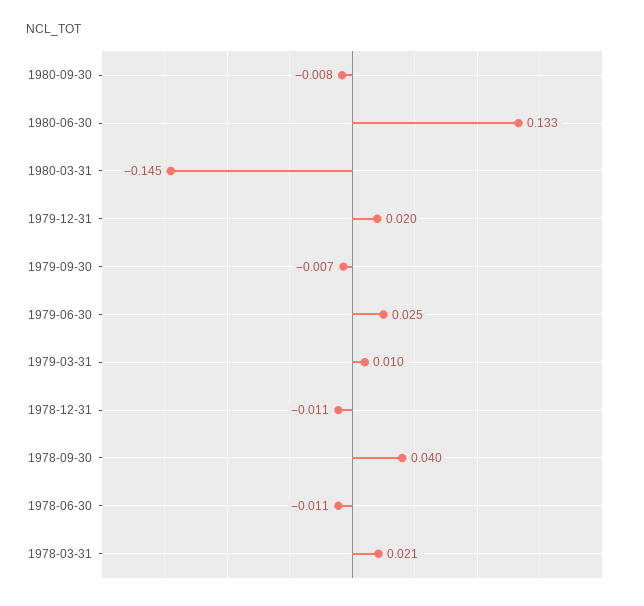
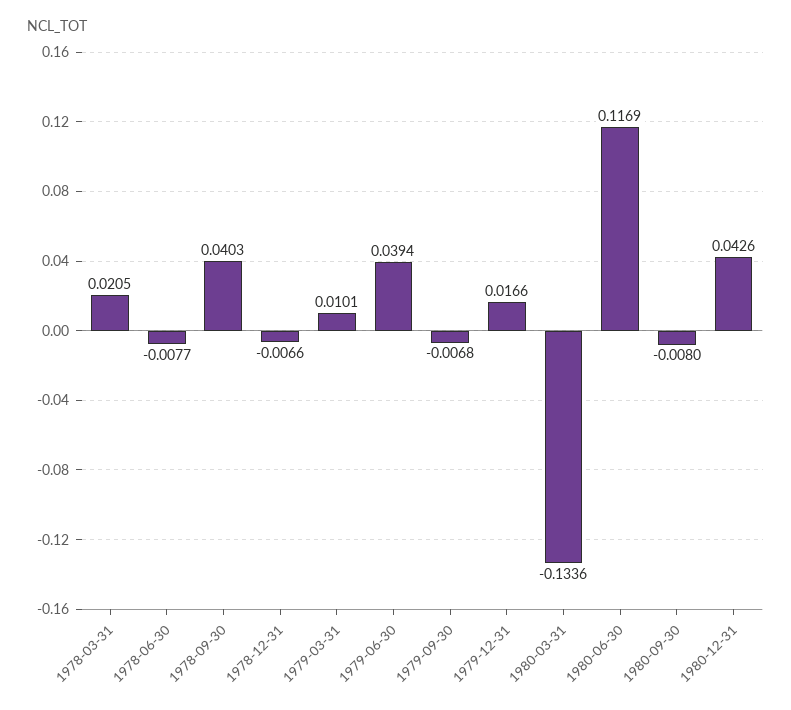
1980-06-30: 0.133 -> 0.1169
1980-03-31: -0.145 -> -0.1336
1979-12-31: 0.02 -> 0.0166
1979-06-30: 0.025 -> 0.0394
1978-12-31: -0.011 -> -0.0066
1978-06-30: -0.011 -> -0.0077
1980-12-31: none -> 0.0426

